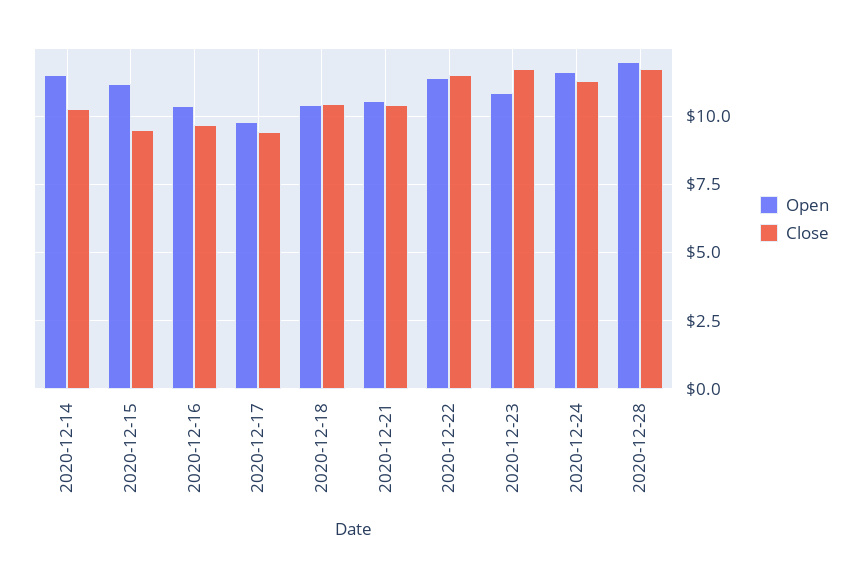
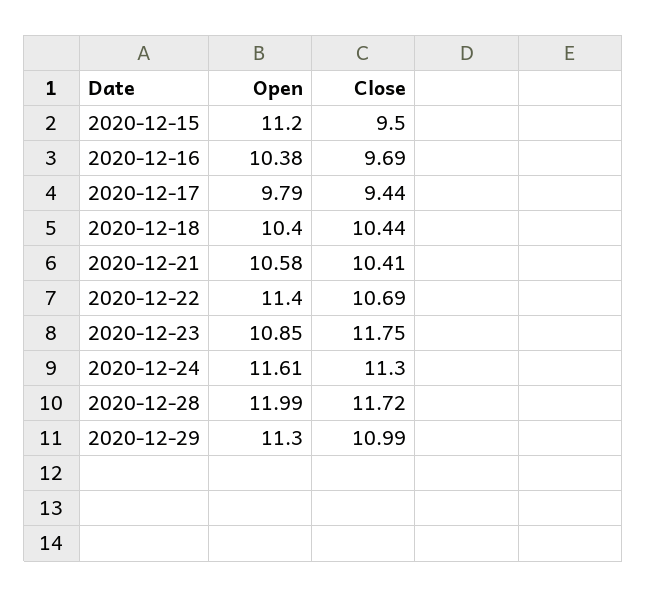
Open, 2020-12-14: 11.5 -> none
Close, 2020-12-14: 10.25 -> none
Close, 2020-12-22: 11.5 -> 10.69
Open, 2020-12-29: none -> 11.3
Close, 2020-12-29: none -> 10.99

